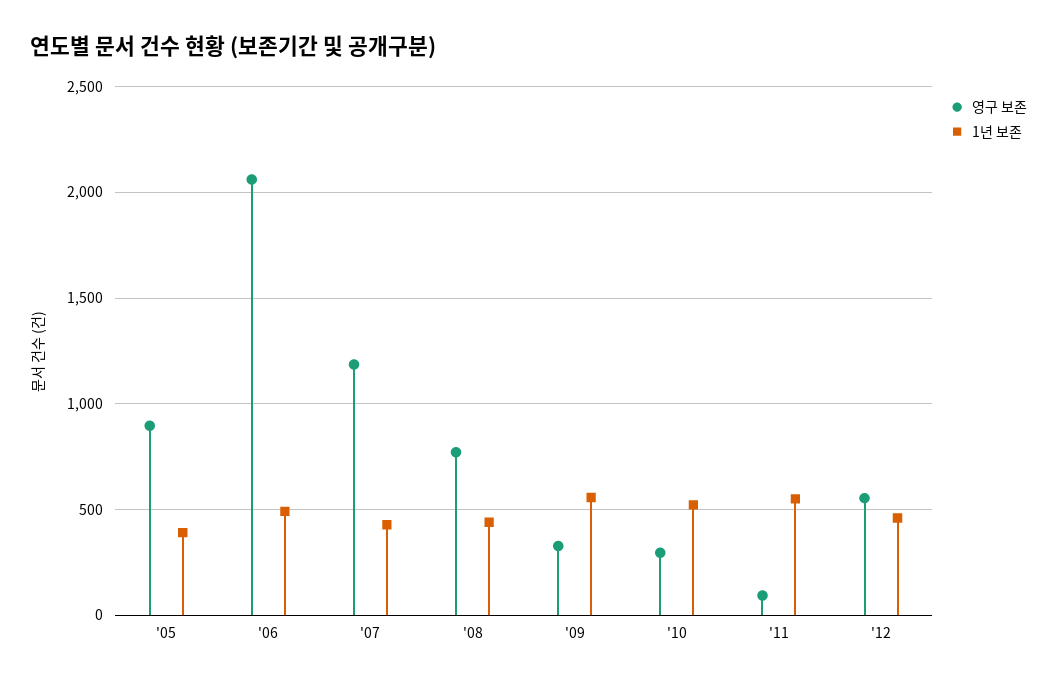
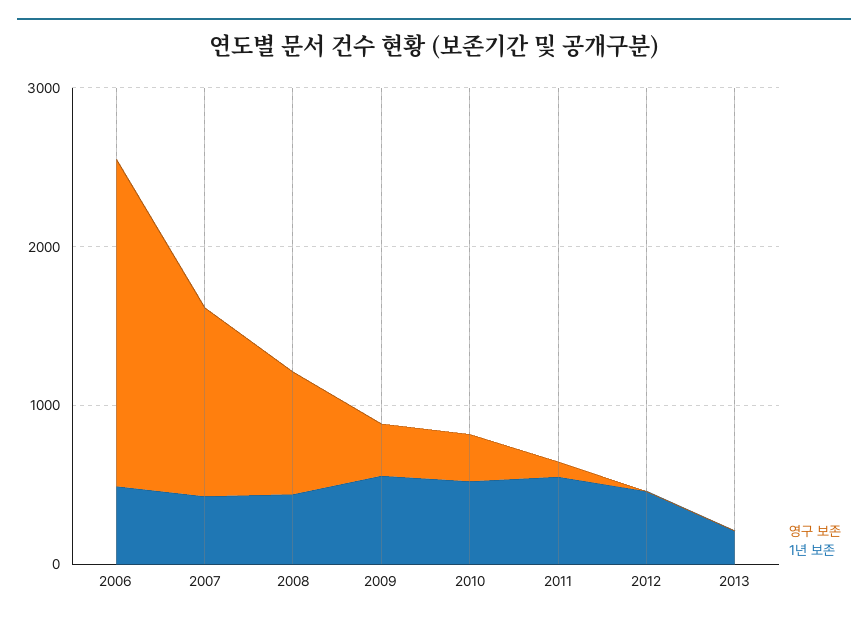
영구 보존, '05: 900 -> none
1년 보존, '05: 400 -> none
영구 보존, '12: 550 -> 0
영구 보존, 2013: none -> 0
1년 보존, 2013: none -> 200

